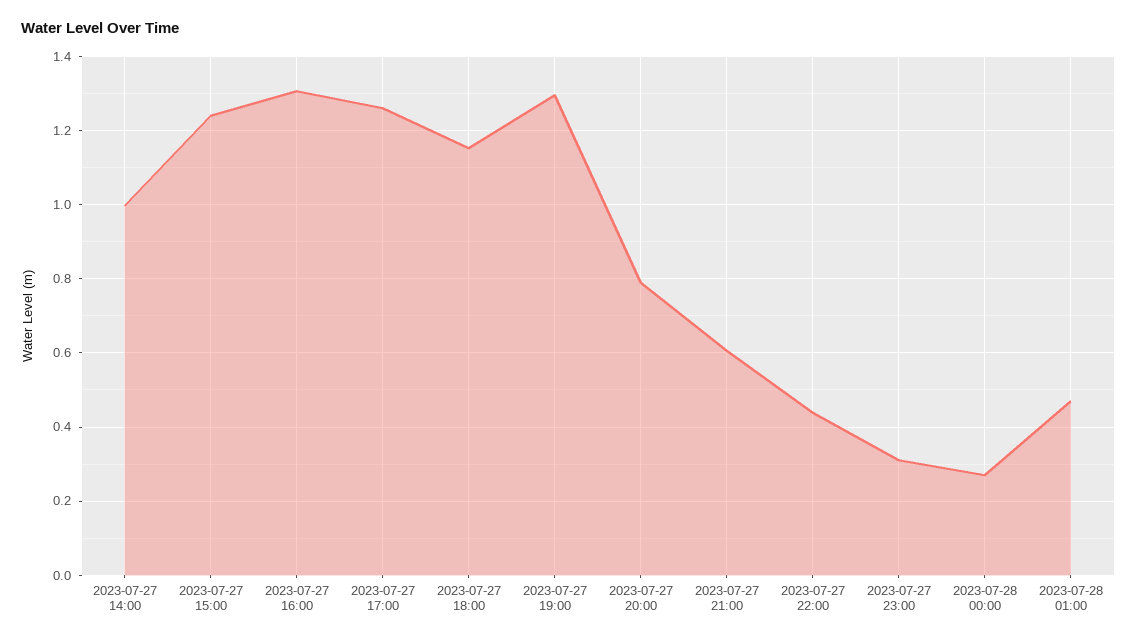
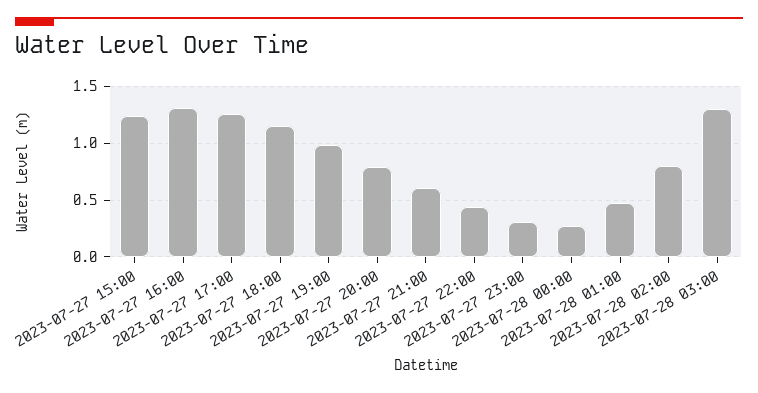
2023-07-27 14:00: 1 -> none
2023-07-27 19:00: 1.3 -> 1
2023-07-28 02:00: none -> 0.8
2023-07-28 03:00: none -> 1.3

